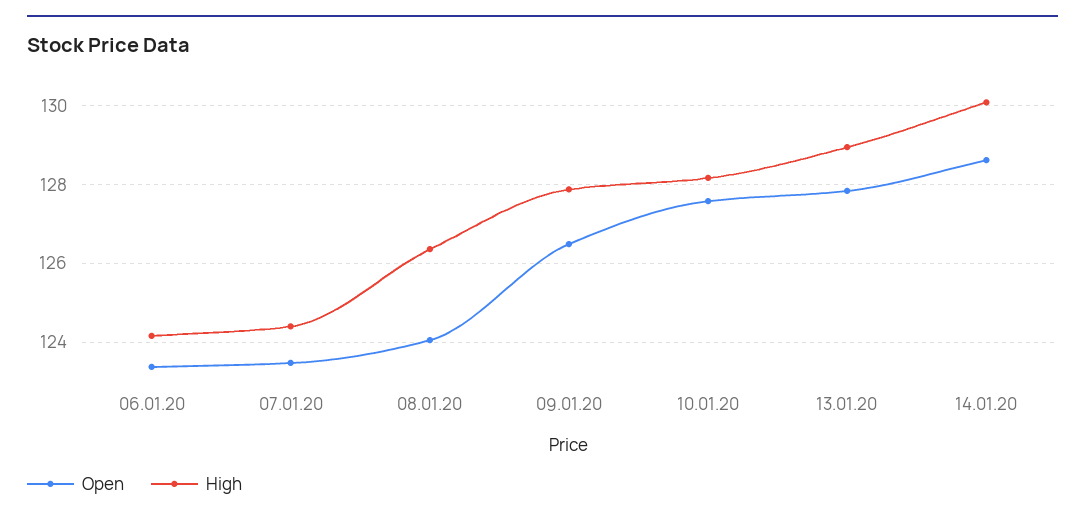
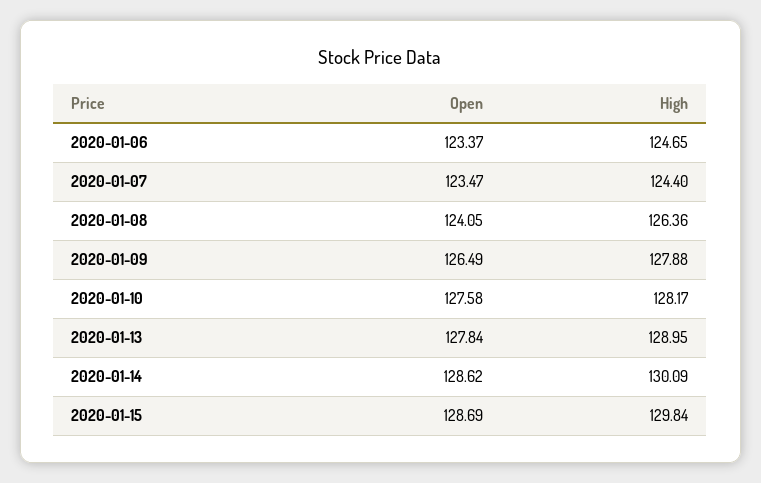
High, 06.01.20: 124.2 -> 124.65
Open, 2020-01-15: none -> 128.69
High, 2020-01-15: none -> 129.84

